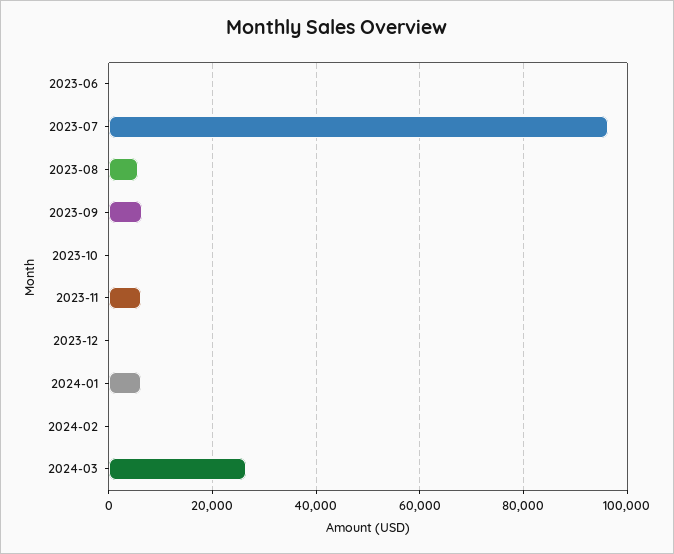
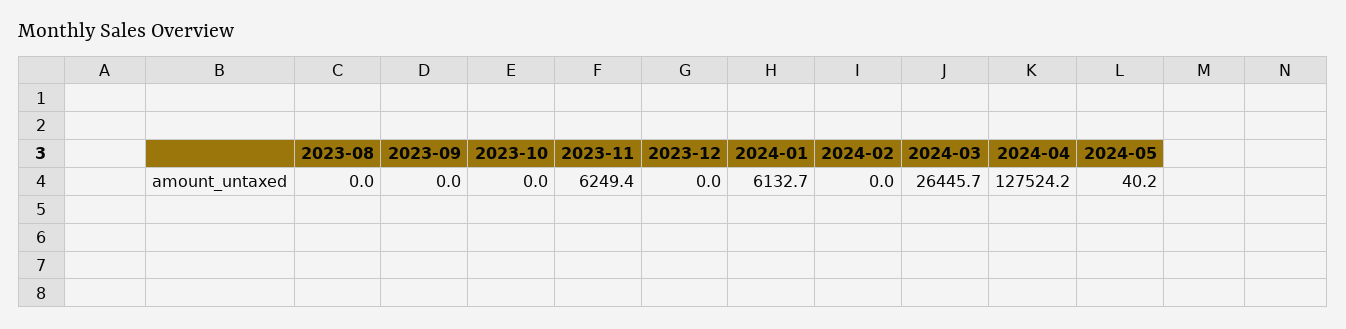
2023-06: 0 -> none
2023-07: 96000 -> none
2023-08: 6000 -> 0
2023-09: 6000 -> 0
2024-04: none -> 127524.2
2024-05: none -> 40.2

